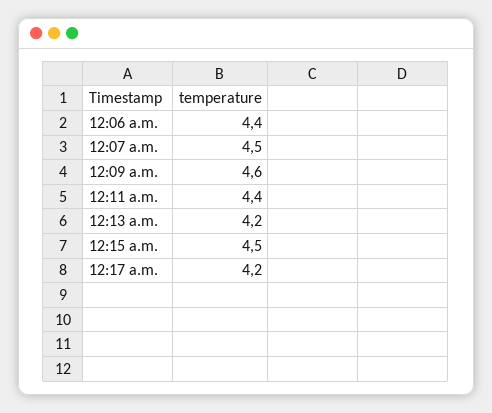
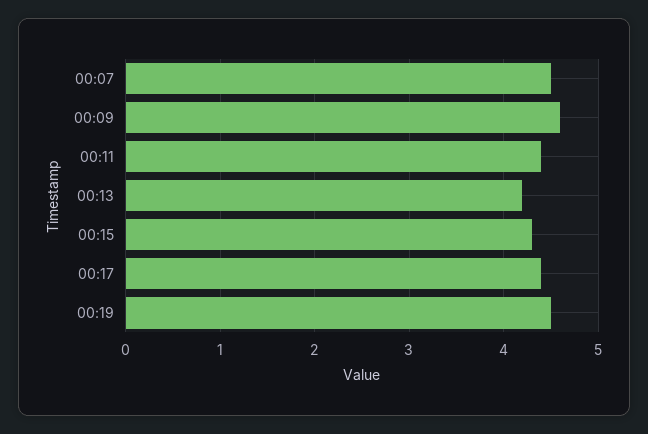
12:06 a.m.: 4.4 -> none
12:15 a.m.: 4.5 -> 4.3
12:17 a.m.: 4.2 -> 4.4
00:19: none -> 4.5

